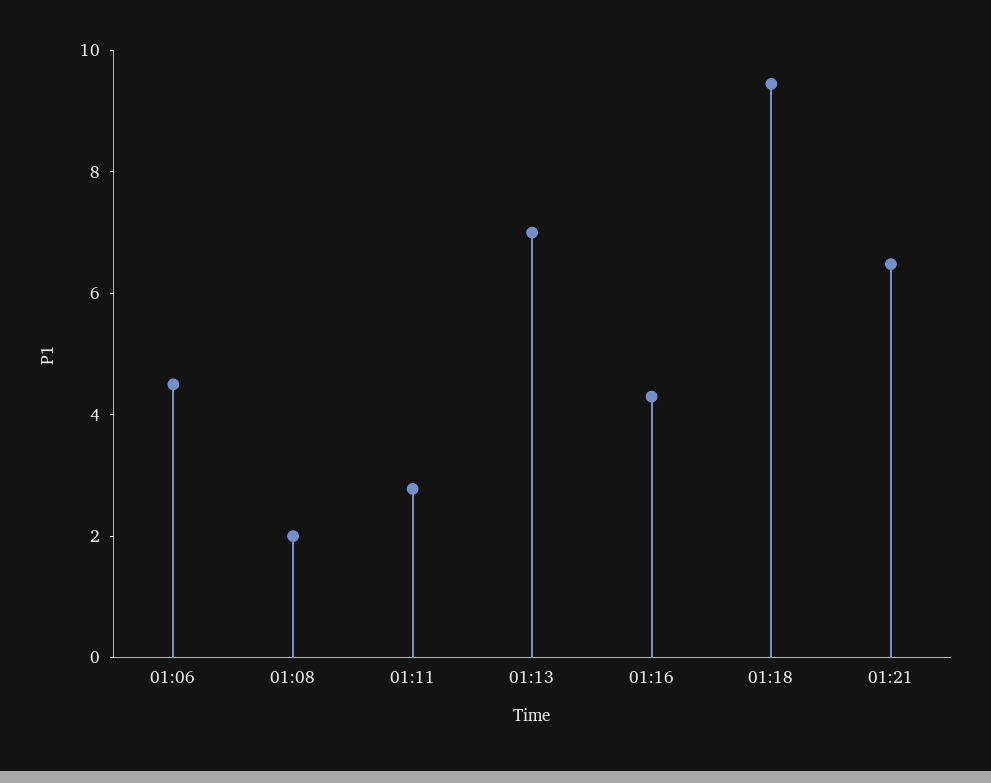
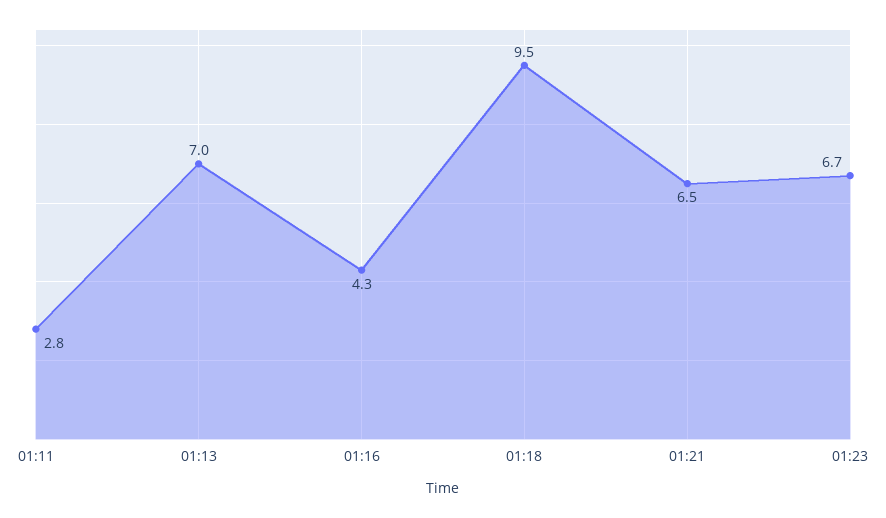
01:06: 4.5 -> none
01:08: 2 -> none
01:23: none -> 6.7

